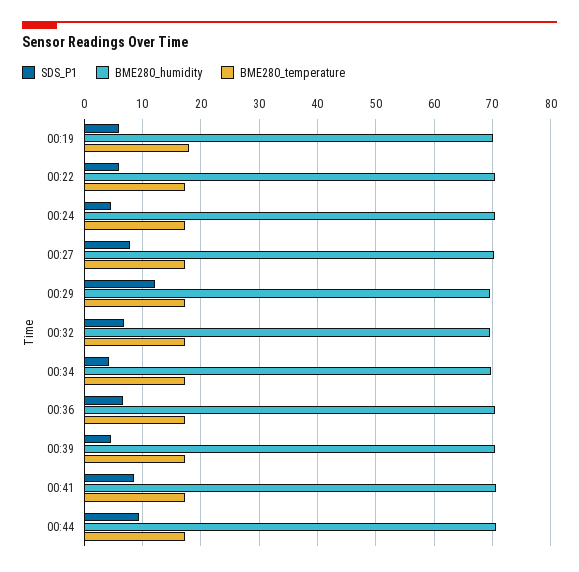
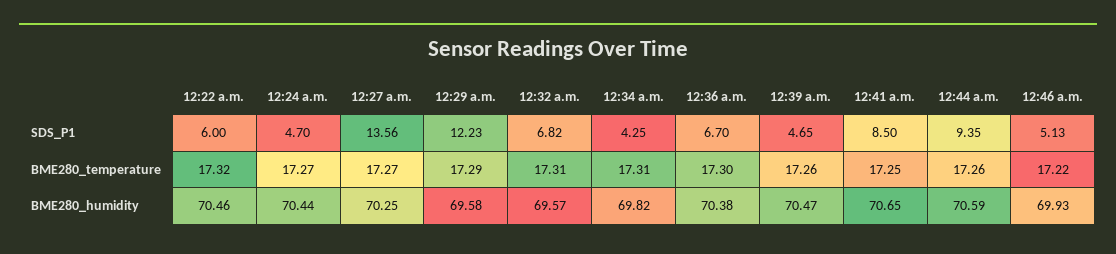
SDS_P1, 00:19: 6 -> none
BME280_humidity, 00:19: 70 -> none
BME280_temperature, 00:19: 18 -> none
SDS_P1, 00:27: 8 -> 13.56
SDS_P1, 12:46 a.m.: none -> 5.13
BME280_temperature, 12:46 a.m.: none -> 17.22
BME280_humidity, 12:46 a.m.: none -> 69.93

